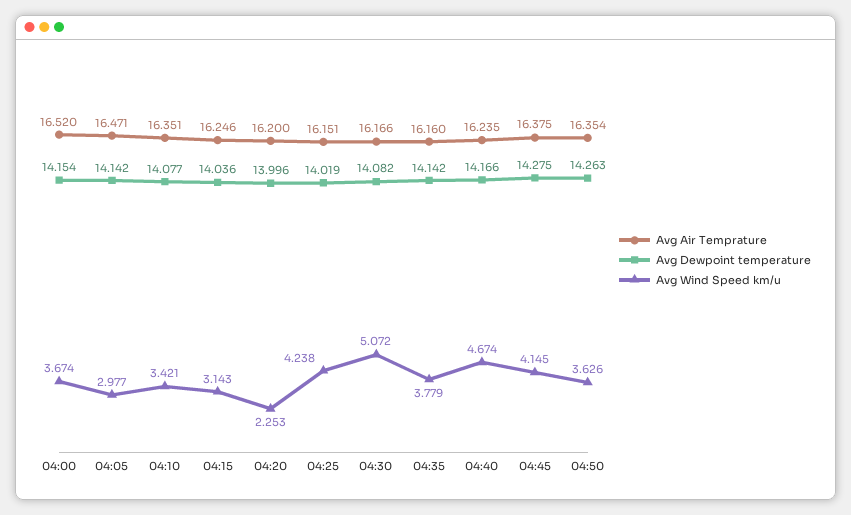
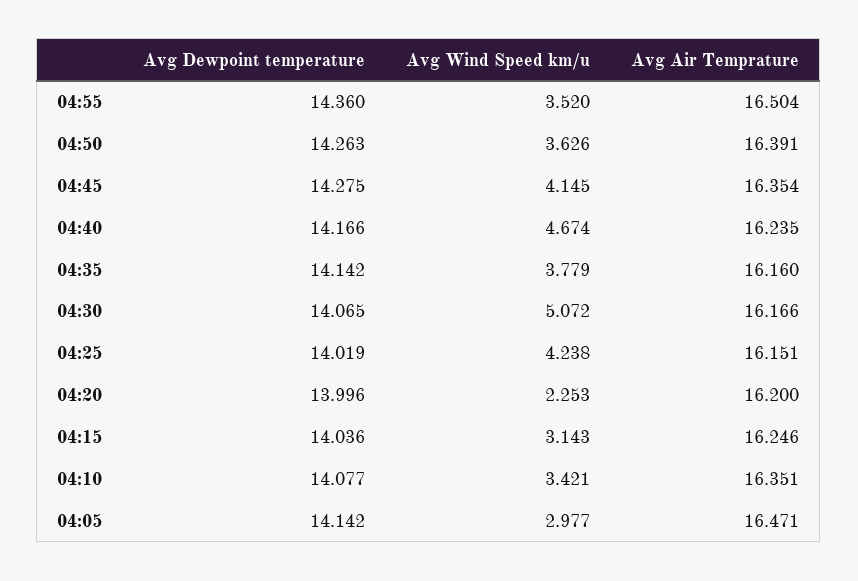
Avg Air Temprature, 04:00: 16.52 -> none
Avg Dewpoint temperature, 04:00: 14.154 -> none
Avg Wind Speed km/u, 04:00: 3.674 -> none
Avg Dewpoint temperature, 04:30: 14.082 -> 14.065
Avg Air Temprature, 04:45: 16.375 -> 16.354
Avg Air Temprature, 04:50: 16.354 -> 16.391
Avg Dewpoint temperature, 04:55: none -> 14.36
Avg Wind Speed km/u, 04:55: none -> 3.52
Avg Air Temprature, 04:55: none -> 16.504

